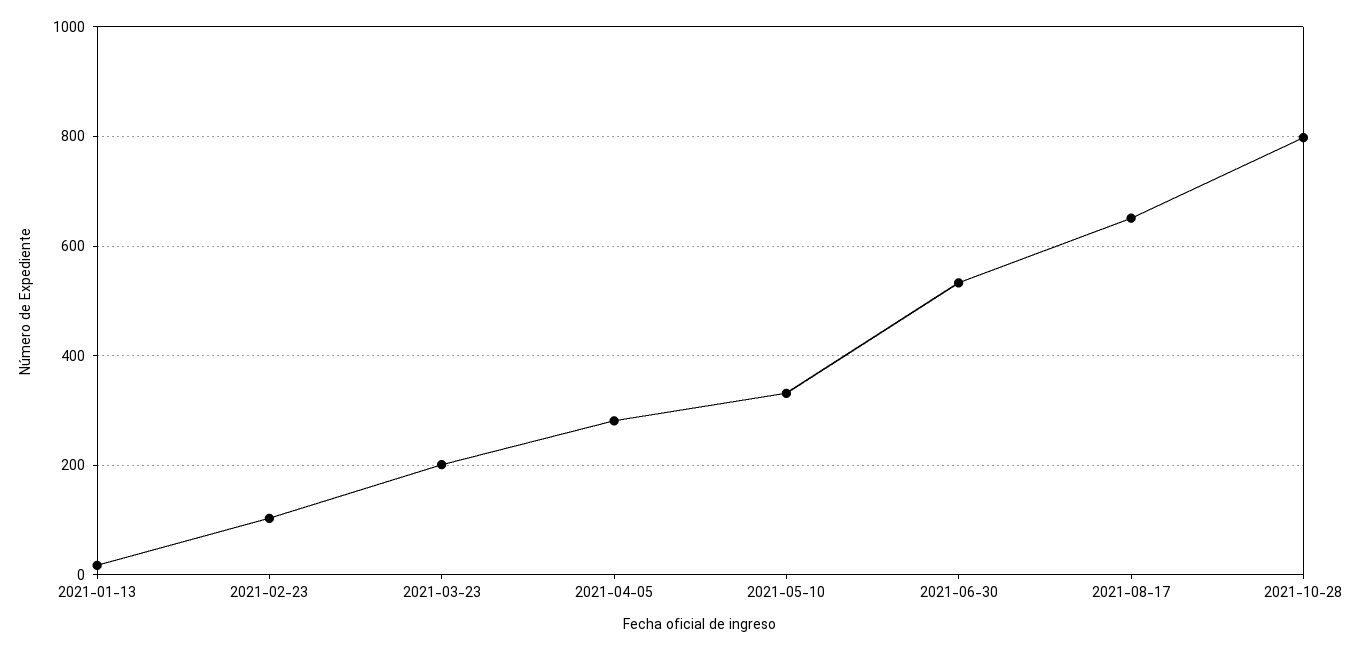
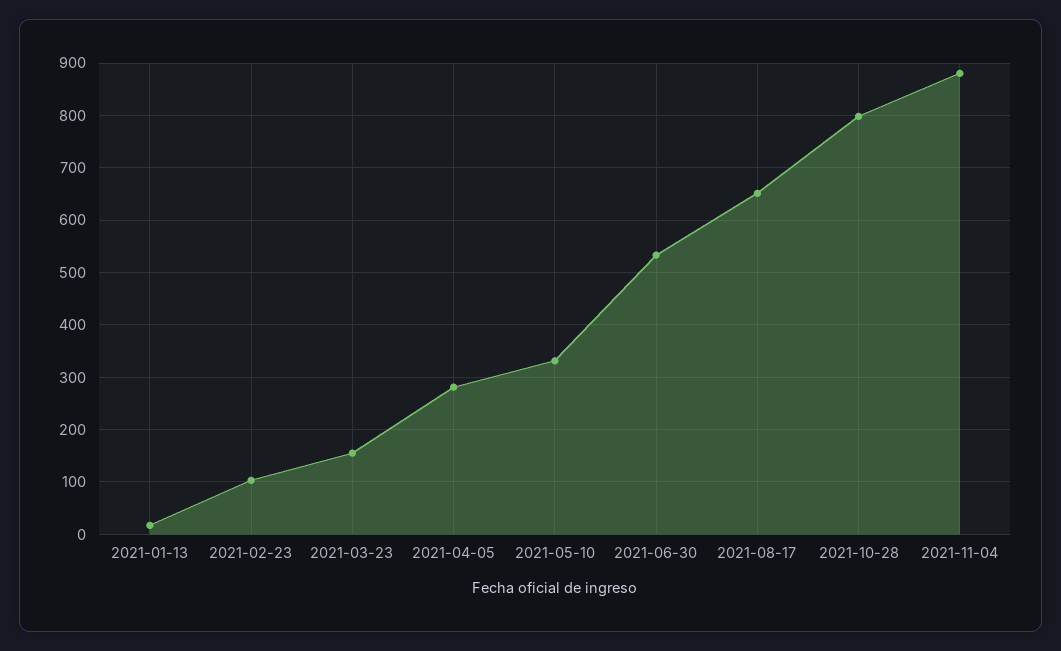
2021-03-23: 200 -> 160
2021-11-04: none -> 880

